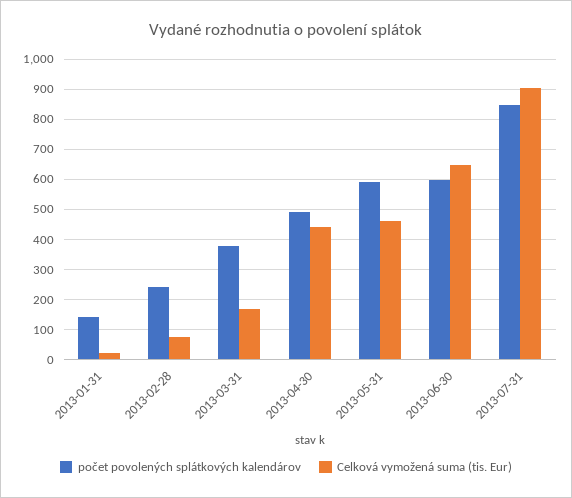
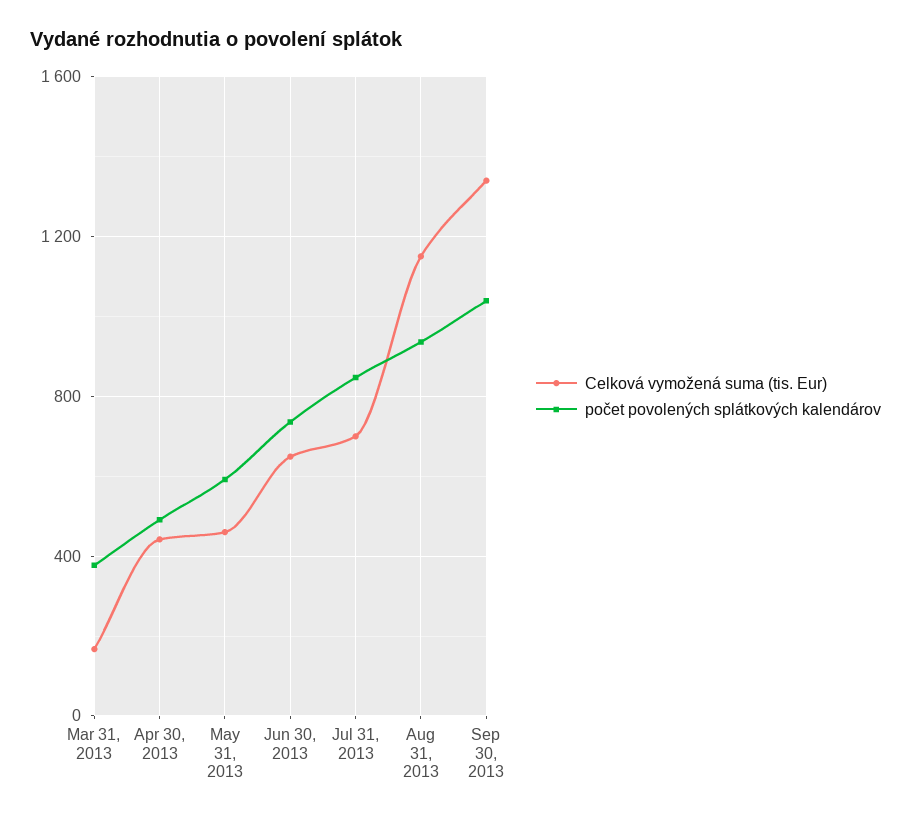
počet povolených splátkových kalendárov, 2013-01-31: 140 -> none
Celková vymožená suma (tis. Eur), 2013-01-31: 20 -> none
počet povolených splátkových kalendárov, 2013-02-28: 240 -> none
Celková vymožená suma (tis. Eur), 2013-02-28: 80 -> none
počet povolených splátkových kalendárov, 2013-06-30: 600 -> 750
Celková vymožená suma (tis. Eur), 2013-07-31: 900 -> 700
Celková vymožená suma (tis. Eur), Aug 31, 2013: none -> 1150
počet povolených splátkových kalendárov, Aug 31, 2013: none -> 950
Celková vymožená suma (tis. Eur), Sep 30, 2013: none -> 1350
počet povolených splátkových kalendárov, Sep 30, 2013: none -> 1050

